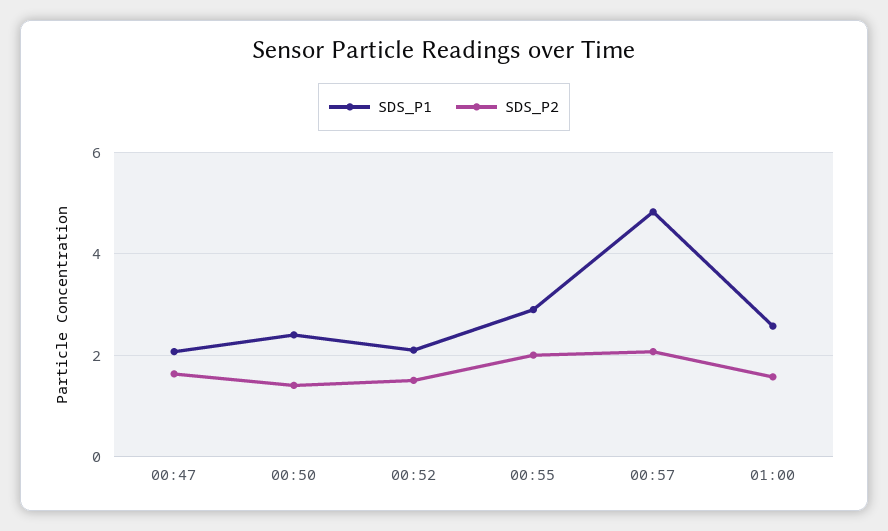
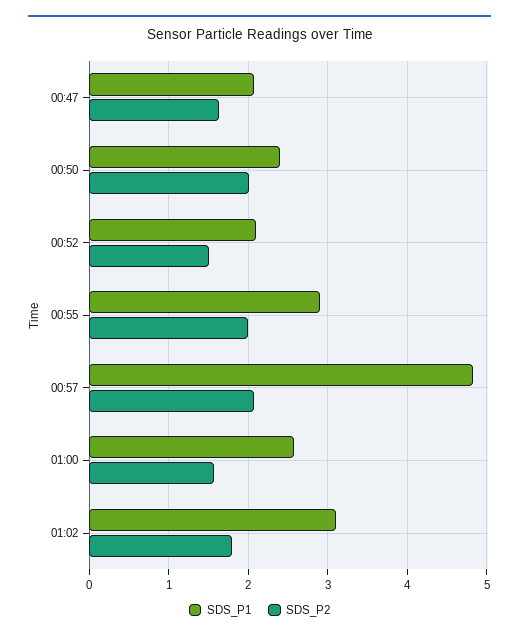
SDS_P2, 00:50: 1.4 -> 2
SDS_P1, 01:02: none -> 3.1
SDS_P2, 01:02: none -> 1.8

